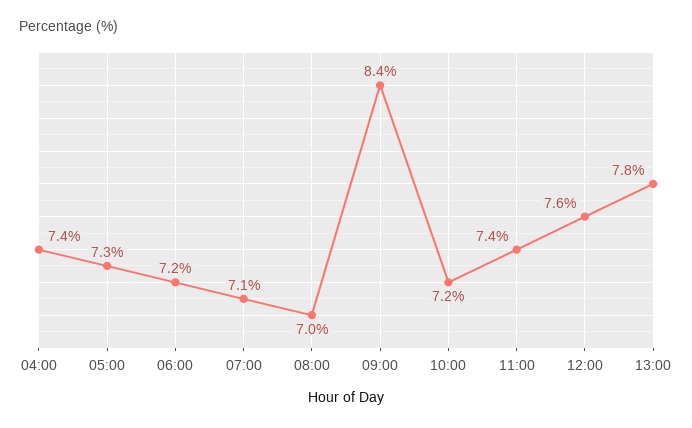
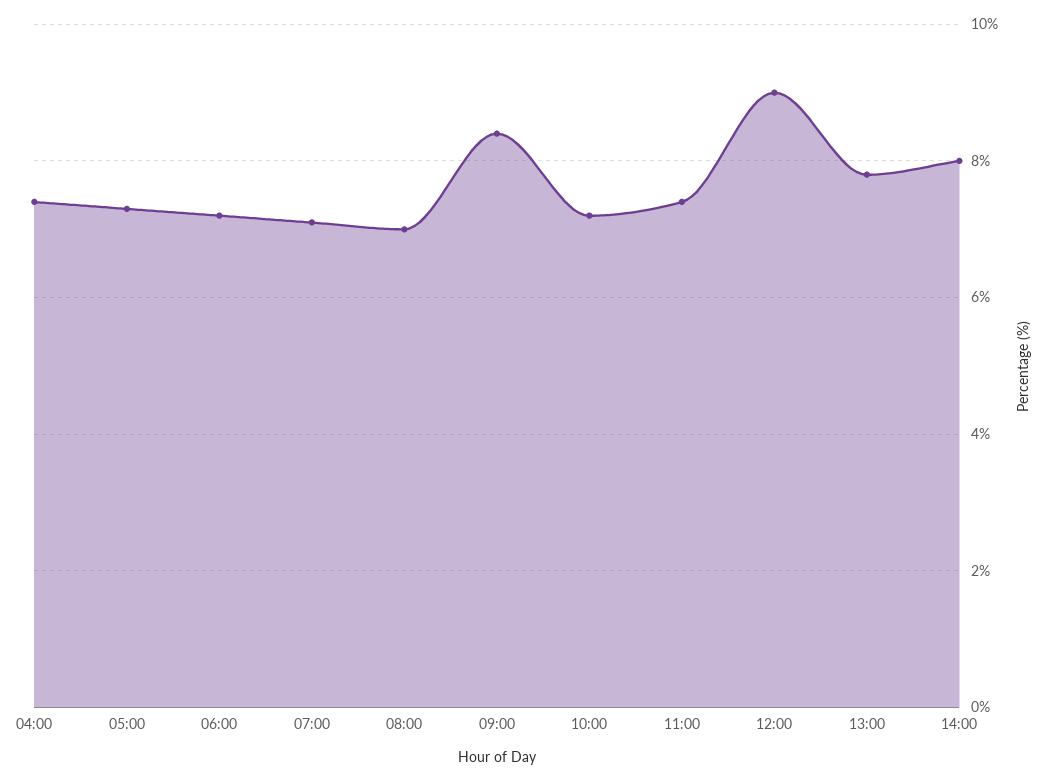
12:00: 7.6 -> 9
14:00: none -> 8

